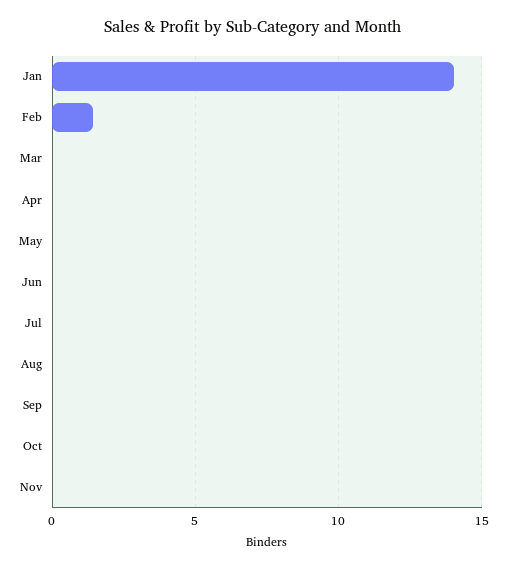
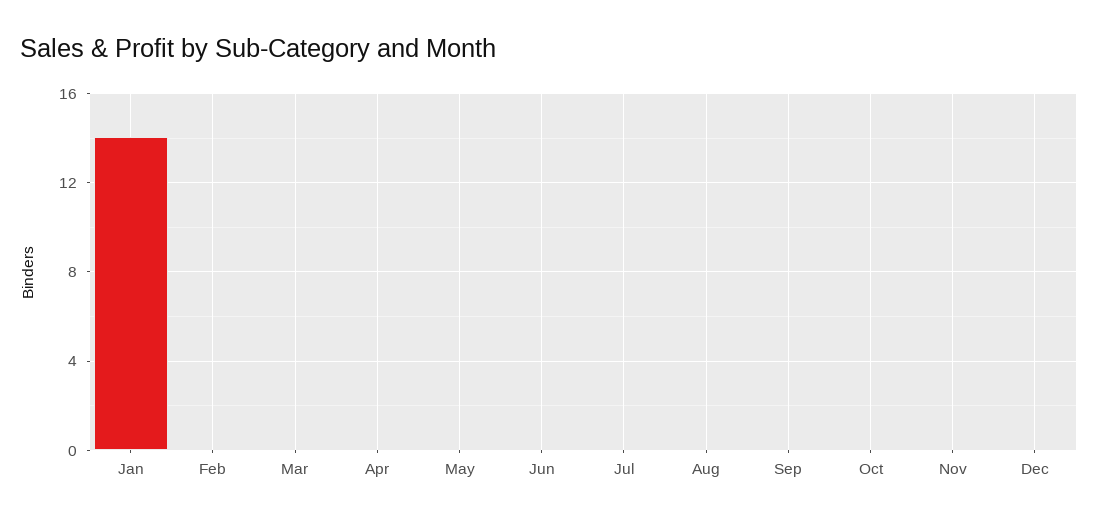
Feb: 1.5 -> 0
Dec: none -> 0

